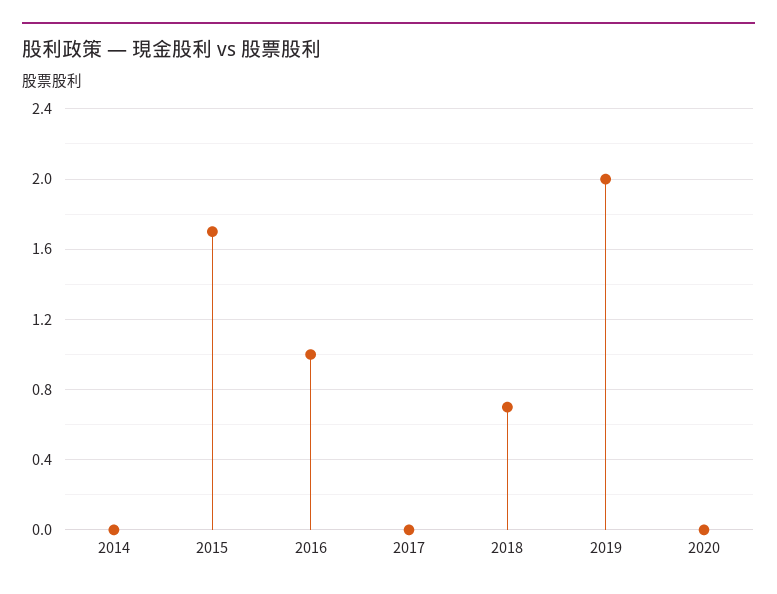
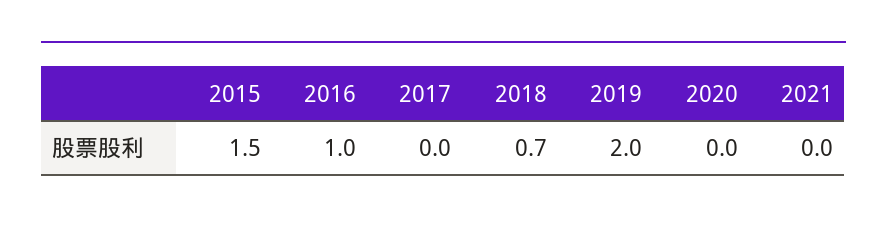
2014: 0 -> none
2015: 1.7 -> 1.5
2021: none -> 0

